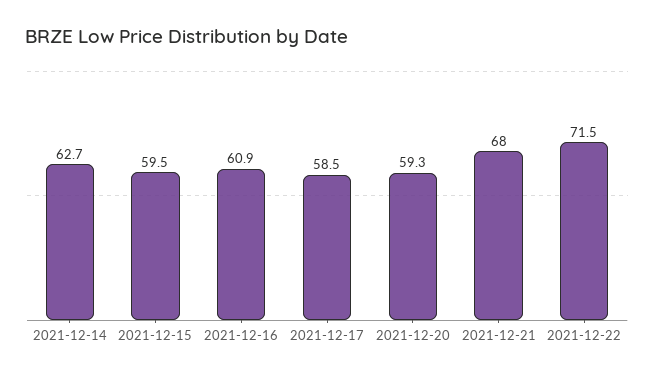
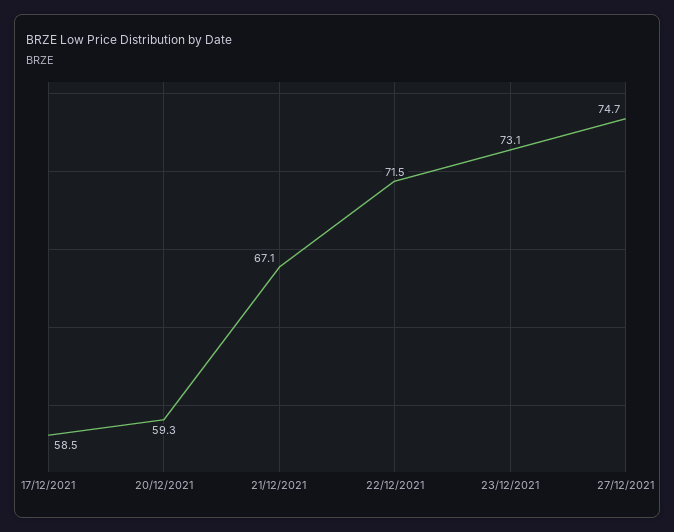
2021-12-14: 62.7 -> none
2021-12-15: 59.5 -> none
2021-12-16: 60.9 -> none
2021-12-21: 68 -> 67.1
23/12/2021: none -> 73.1
27/12/2021: none -> 74.7

